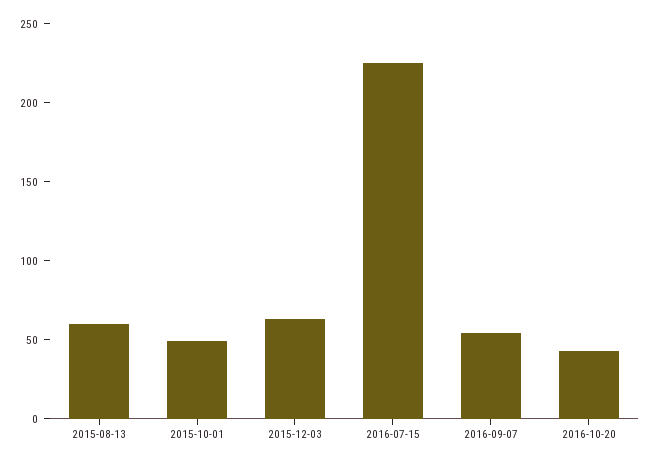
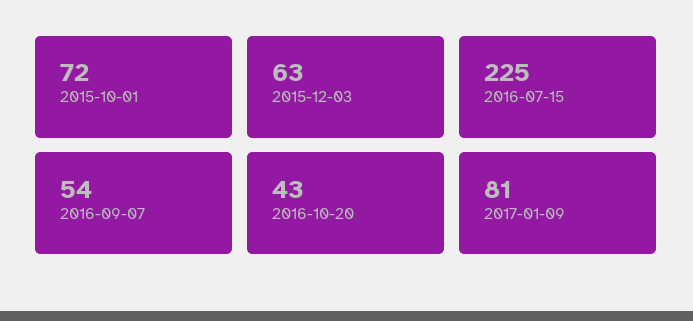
2015-08-13: 60 -> none
2015-10-01: 50 -> 72
2017-01-09: none -> 81

